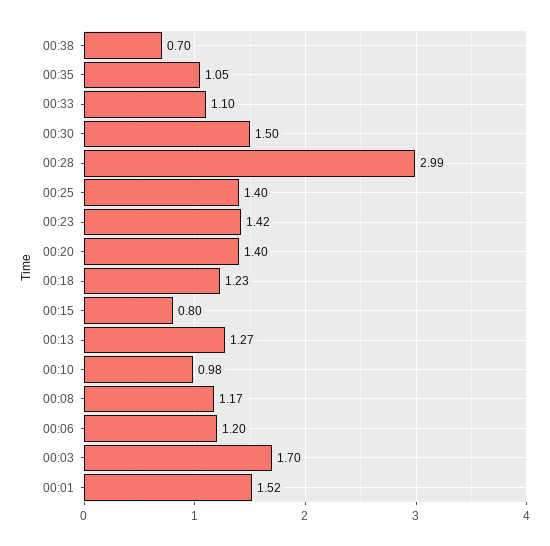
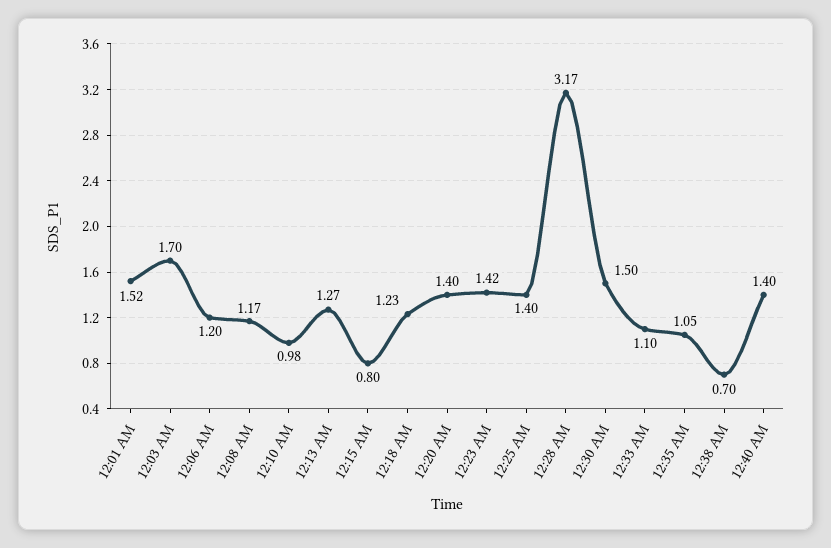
00:28: 2.99 -> 3.17
12:40 AM: none -> 1.4

